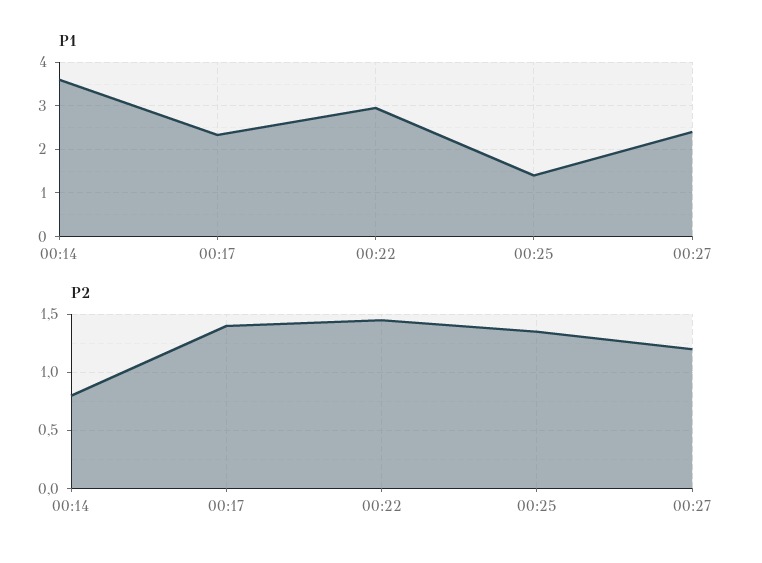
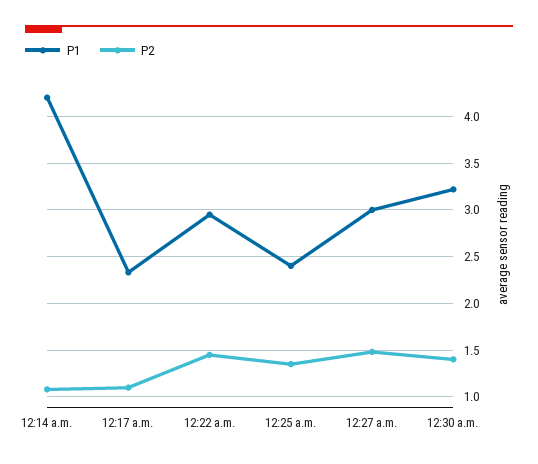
P1, 00:14: 3.6 -> 4.2
P1, 00:25: 1.4 -> 2.4
P1, 00:27: 2.4 -> 3
P2, 00:14: 0.8 -> 1.1
P2, 00:17: 1.4 -> 1.1
P2, 00:27: 1.2 -> 1.5
P1, 12:30 a.m.: none -> 3.2
P2, 12:30 a.m.: none -> 1.4

